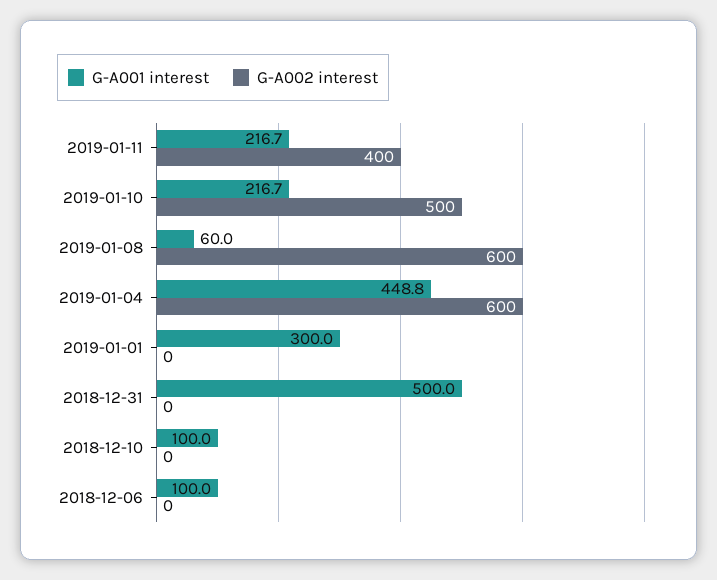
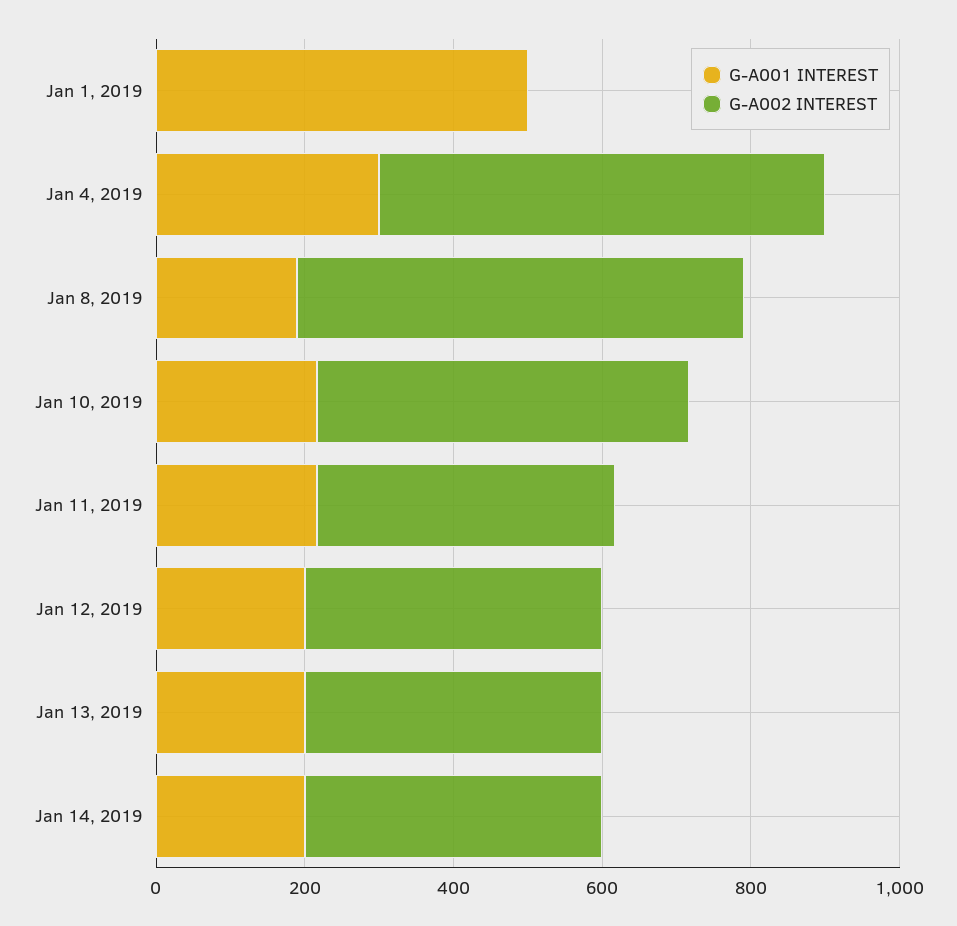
G-A001 interest, 2019-01-08: 60 -> 200
G-A001 interest, 2019-01-04: 448.8 -> 300
G-A001 interest, 2019-01-01: 300 -> 500
G-A001 interest, 2018-12-31: 500 -> none
G-A002 interest, 2018-12-31: 0 -> none
G-A001 interest, 2018-12-10: 100 -> none
G-A002 interest, 2018-12-10: 0 -> none
G-A001 interest, 2018-12-06: 100 -> none
G-A002 interest, 2018-12-06: 0 -> none
G-A001 interest, Jan 12, 2019: none -> 200
G-A002 interest, Jan 12, 2019: none -> 400
G-A001 interest, Jan 13, 2019: none -> 200
G-A002 interest, Jan 13, 2019: none -> 400
G-A001 interest, Jan 14, 2019: none -> 200
G-A002 interest, Jan 14, 2019: none -> 400

